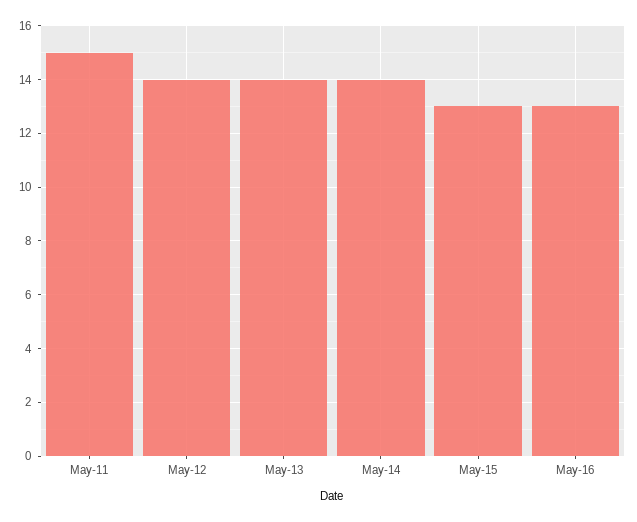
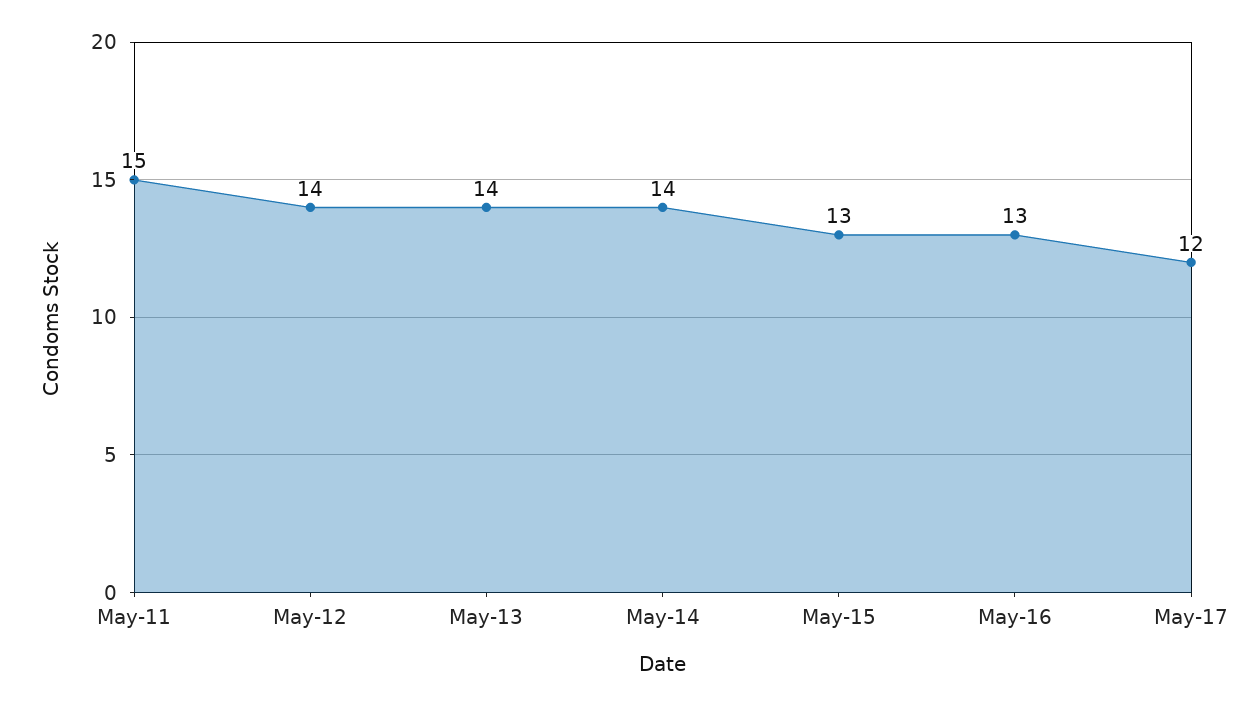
May-17: none -> 12

